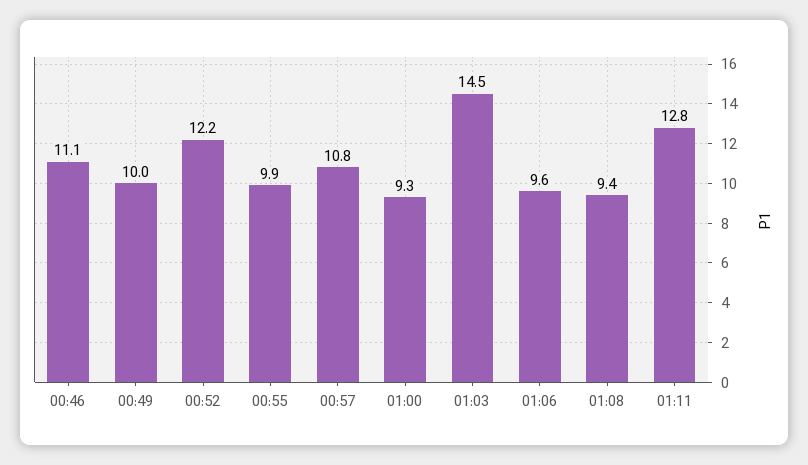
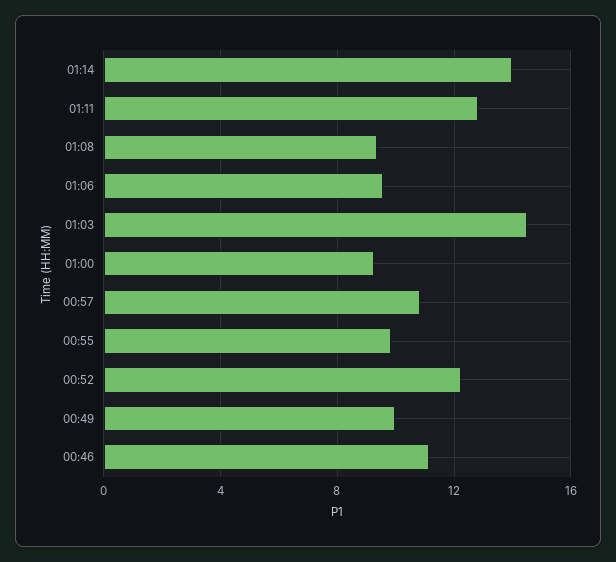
01:14: none -> 14

